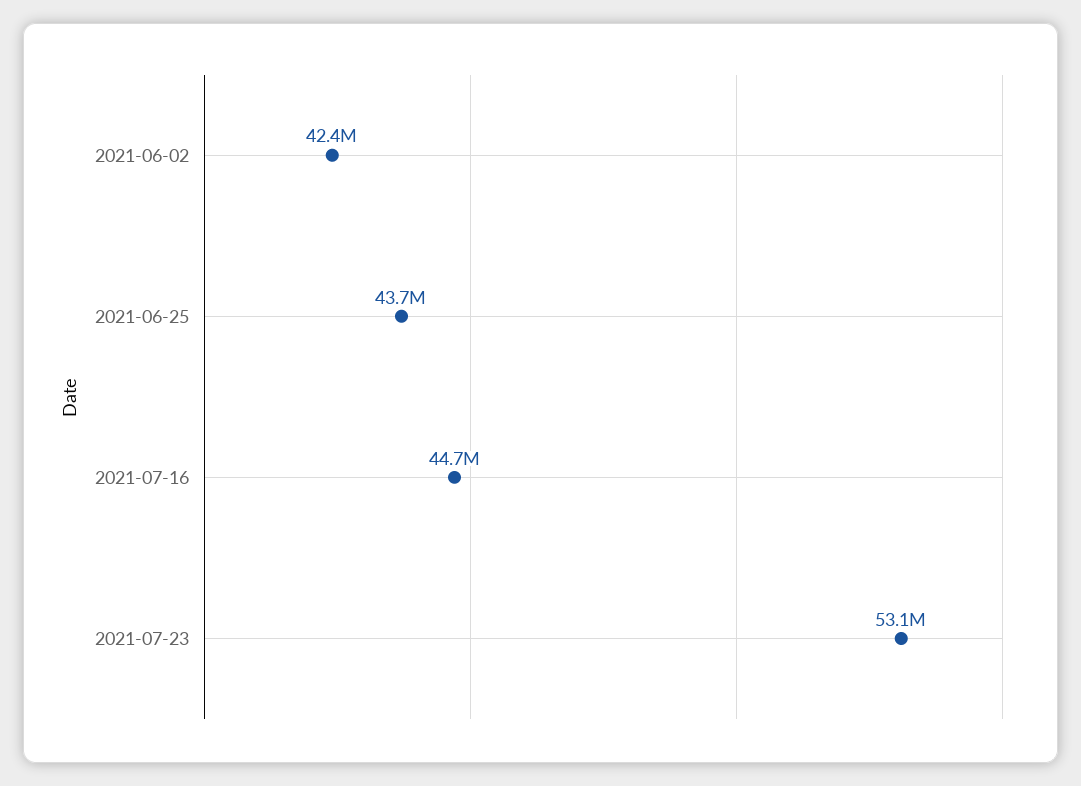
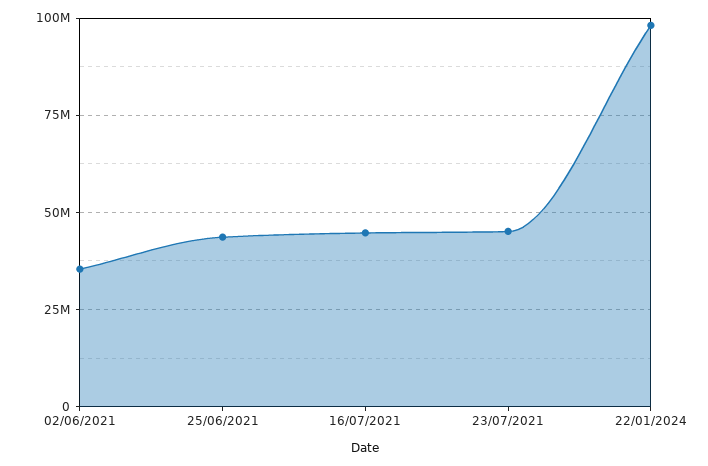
2021-06-02: 42400000 -> 35000000
2021-07-23: 53100000 -> 45000000
22/01/2024: none -> 97500000

